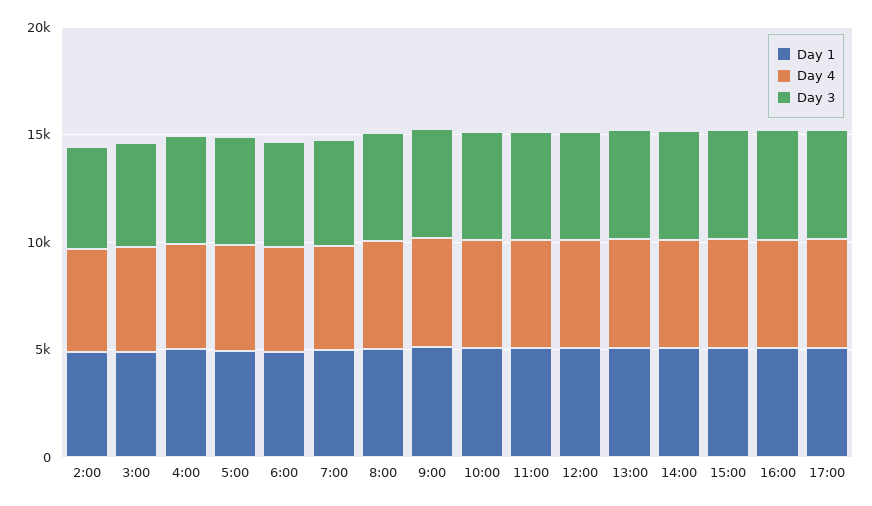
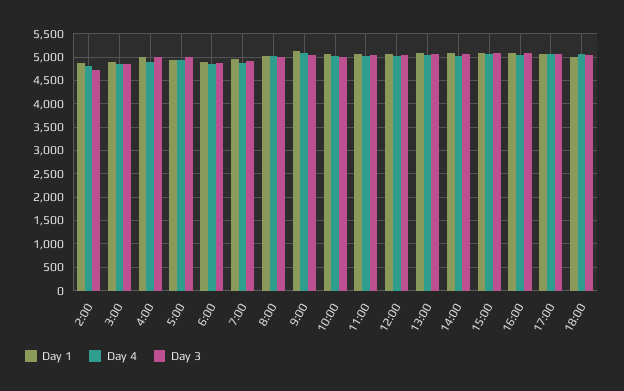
Day 1, 18:00: none -> 5000
Day 4, 18:00: none -> 5000
Day 3, 18:00: none -> 5000

